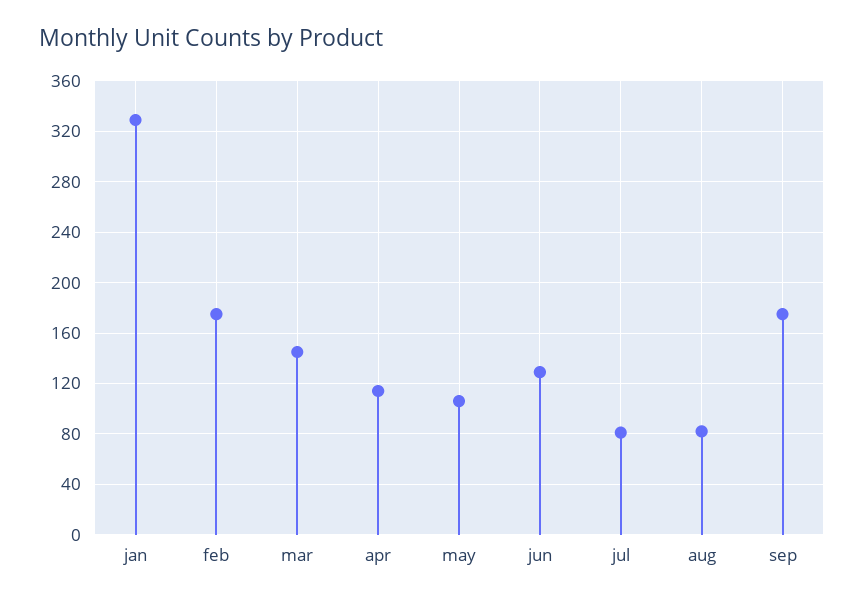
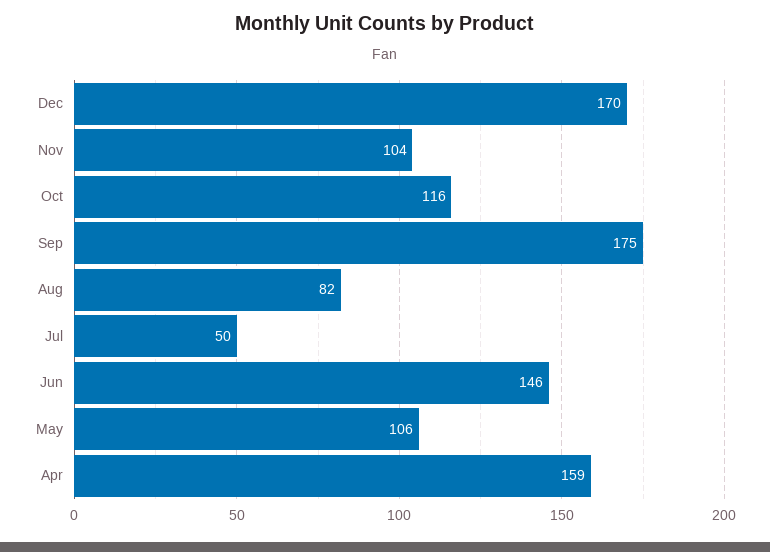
jan: 330 -> none
feb: 175 -> none
mar: 145 -> none
apr: 115 -> 159
jun: 130 -> 146
jul: 80 -> 50
Dec: none -> 170
Nov: none -> 104
Oct: none -> 116

